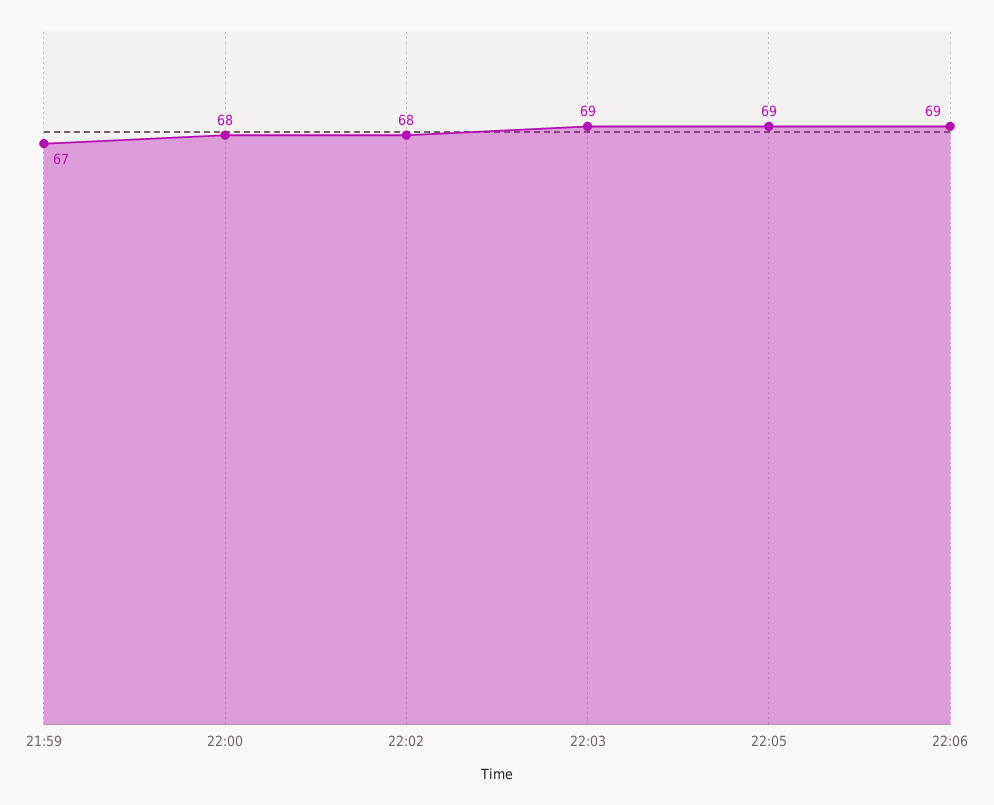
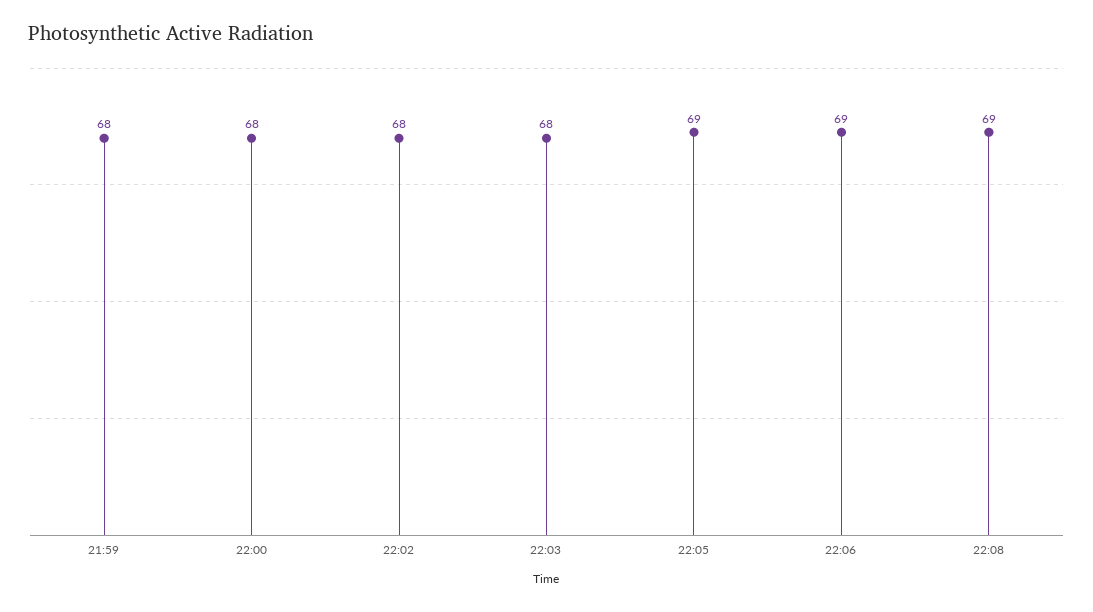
21:59: 67 -> 68
22:03: 69 -> 68
22:08: none -> 69

